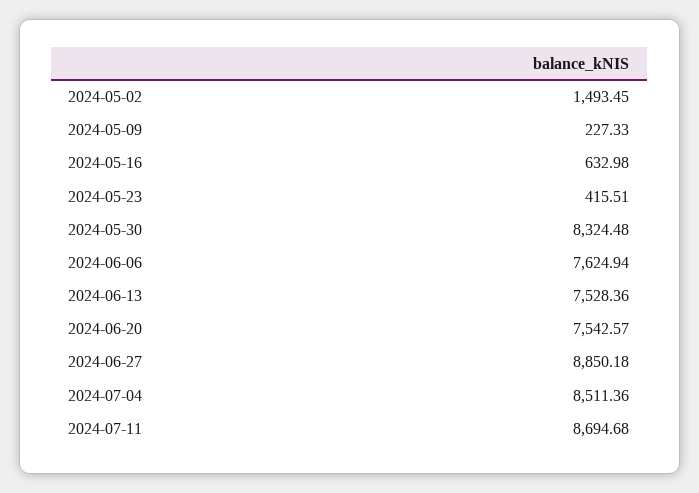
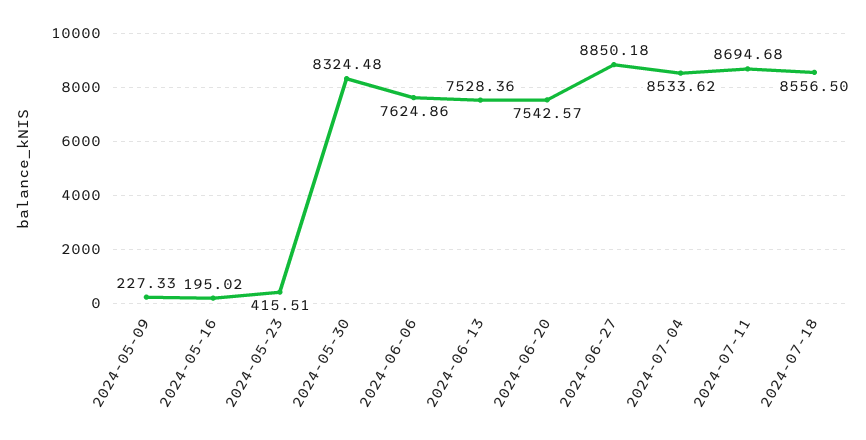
2024-05-02: 1493.45 -> none
2024-05-16: 632.98 -> 195.02
2024-06-06: 7624.94 -> 7624.86
2024-07-04: 8511.36 -> 8533.62
2024-07-18: none -> 8556.5

